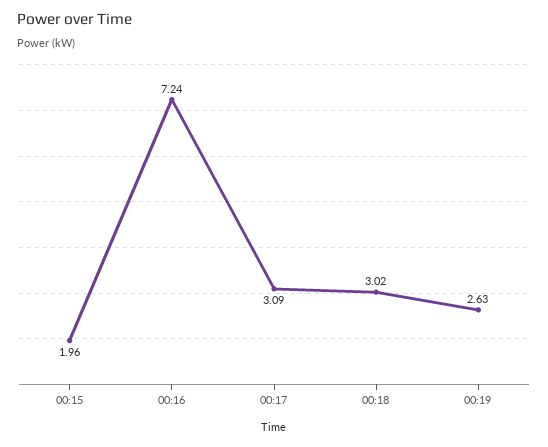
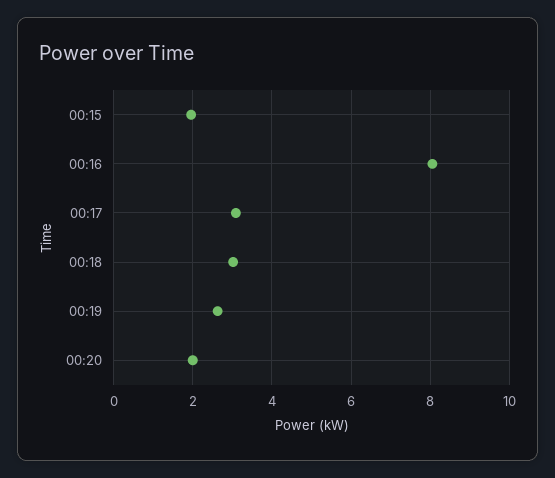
00:16: 7.24 -> 8
00:20: none -> 2

